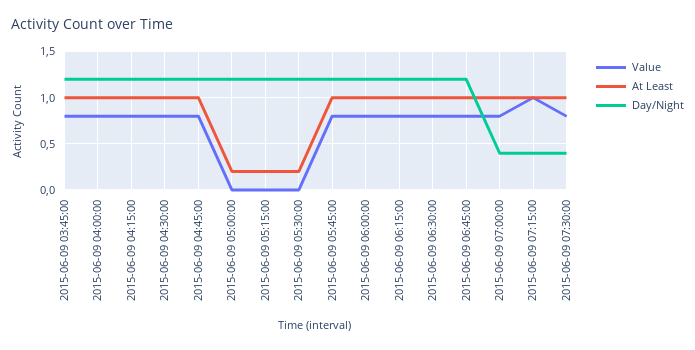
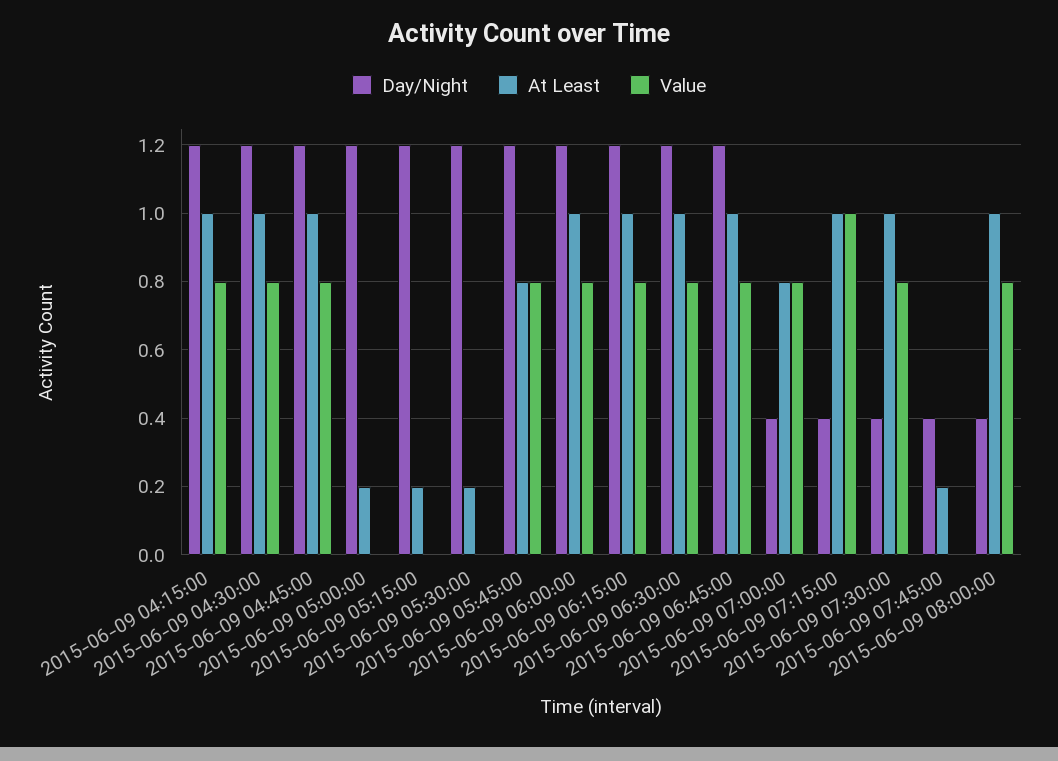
Value, 2015-06-09 03:45:00: 0.8 -> none
At Least, 2015-06-09 03:45:00: 1 -> none
Day/Night, 2015-06-09 03:45:00: 1.2 -> none
Value, 2015-06-09 04:00:00: 0.8 -> none
At Least, 2015-06-09 04:00:00: 1 -> none
Day/Night, 2015-06-09 04:00:00: 1.2 -> none
At Least, 2015-06-09 05:45:00: 1 -> 0.8
At Least, 2015-06-09 07:00:00: 1 -> 0.8
Day/Night, 2015-06-09 07:45:00: none -> 0.4
At Least, 2015-06-09 07:45:00: none -> 0.2
Value, 2015-06-09 07:45:00: none -> 0
Day/Night, 2015-06-09 08:00:00: none -> 0.4
At Least, 2015-06-09 08:00:00: none -> 1
Value, 2015-06-09 08:00:00: none -> 0.8

